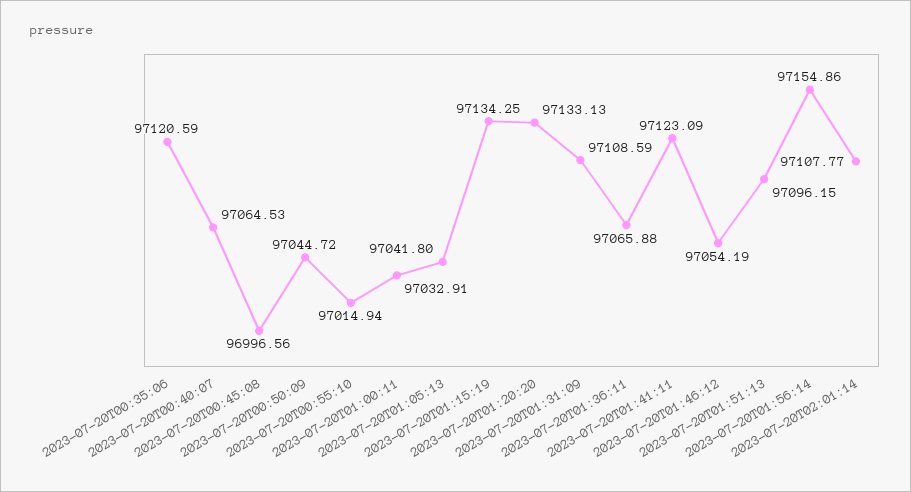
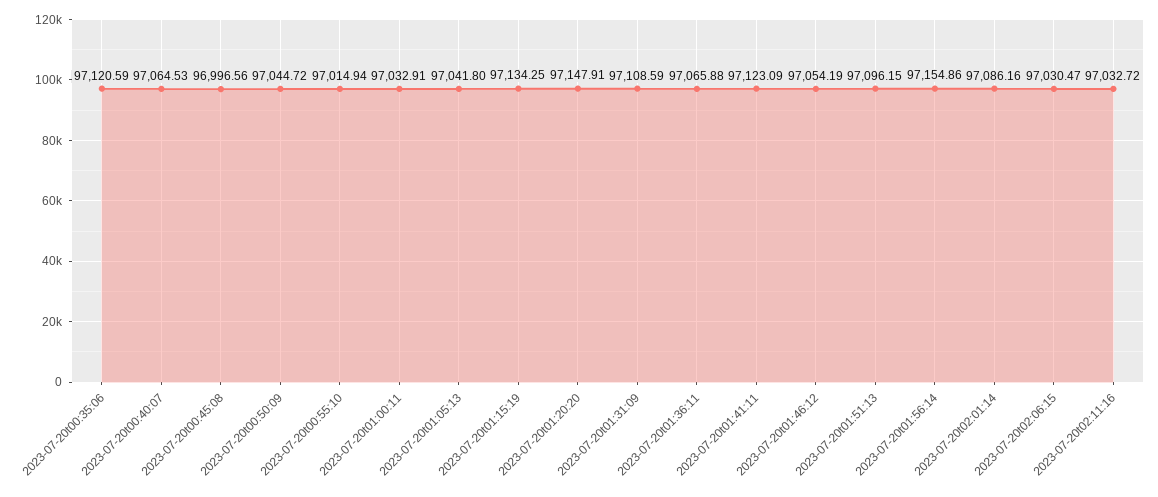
2023-07-20T01:20:20: 97133.13 -> 97147.91
2023-07-20T02:01:14: 97107.77 -> 97086.16
2023-07-20t02:06:15: none -> 97030.47
2023-07-20t02:11:16: none -> 97032.72

